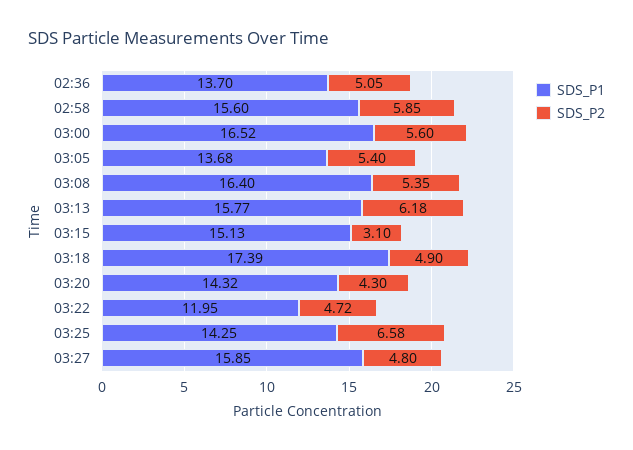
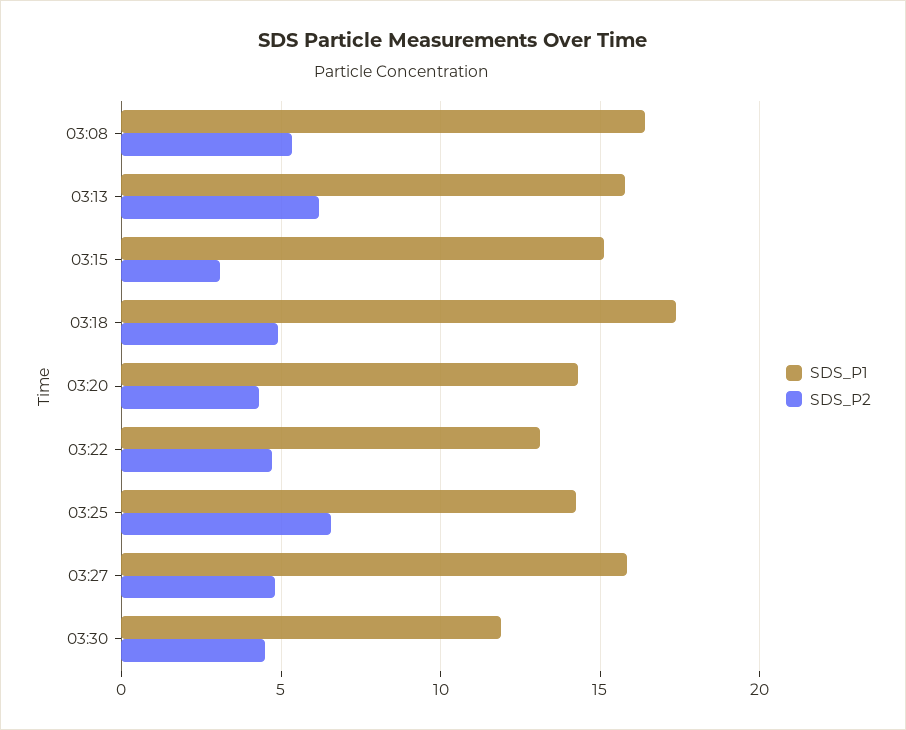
SDS_P1, 02:36: 13.7 -> none
SDS_P2, 02:36: 5.05 -> none
SDS_P1, 02:58: 15.6 -> none
SDS_P2, 02:58: 5.85 -> none
SDS_P1, 03:00: 16.52 -> none
SDS_P2, 03:00: 5.6 -> none
SDS_P1, 03:05: 13.68 -> none
SDS_P2, 03:05: 5.4 -> none
SDS_P1, 03:22: 11.95 -> 13
SDS_P1, 03:30: none -> 12
SDS_P2, 03:30: none -> 4.5

